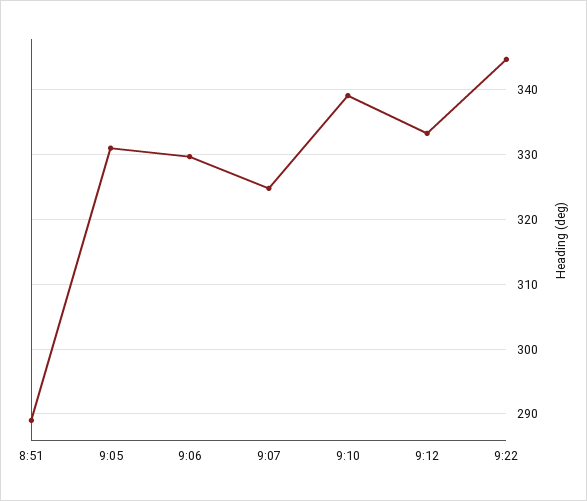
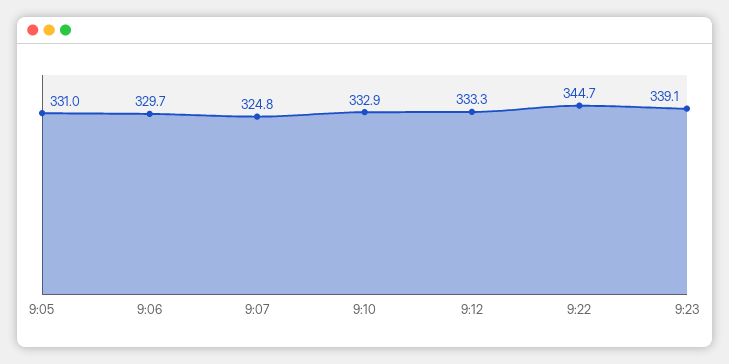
8:51: 289 -> none
9:10: 339 -> 332.9
9:23: none -> 339.1

